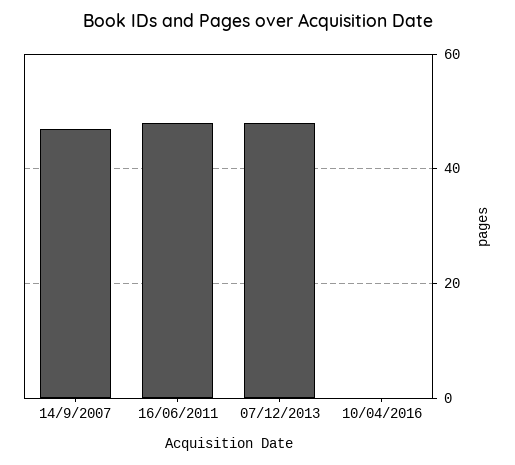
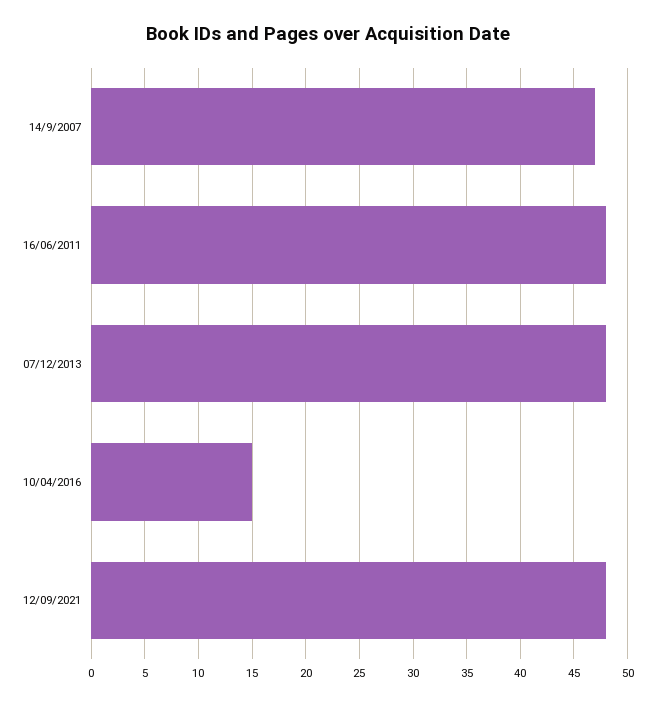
10/04/2016: 0 -> 15
12/09/2021: none -> 48

